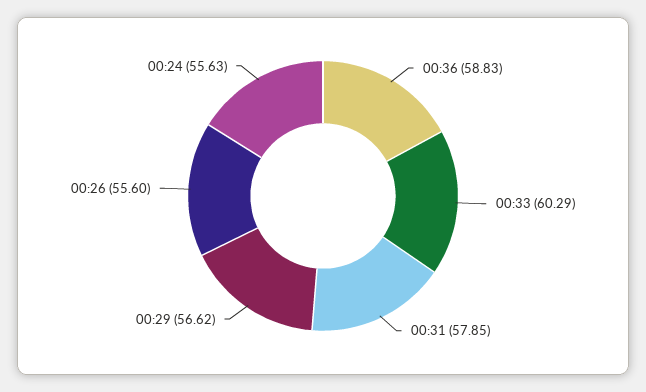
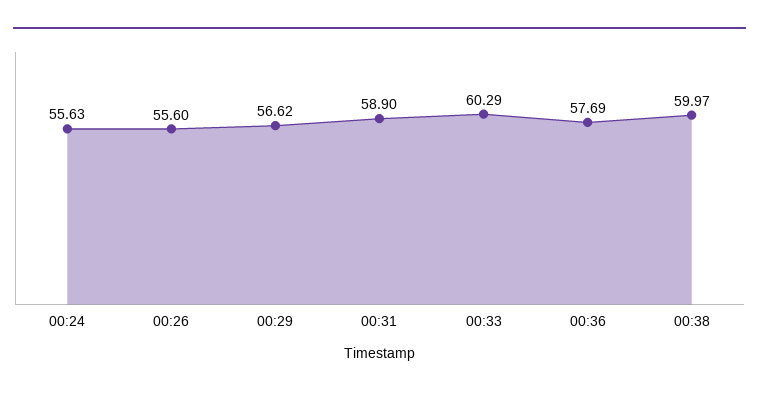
00:36: 58.83 -> 57.69
00:31: 57.85 -> 58.9
00:38: none -> 59.97

